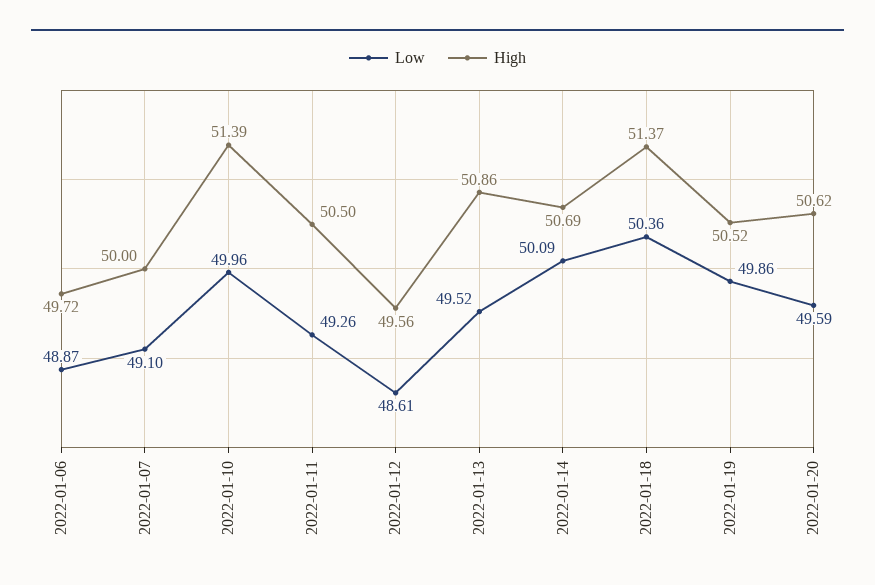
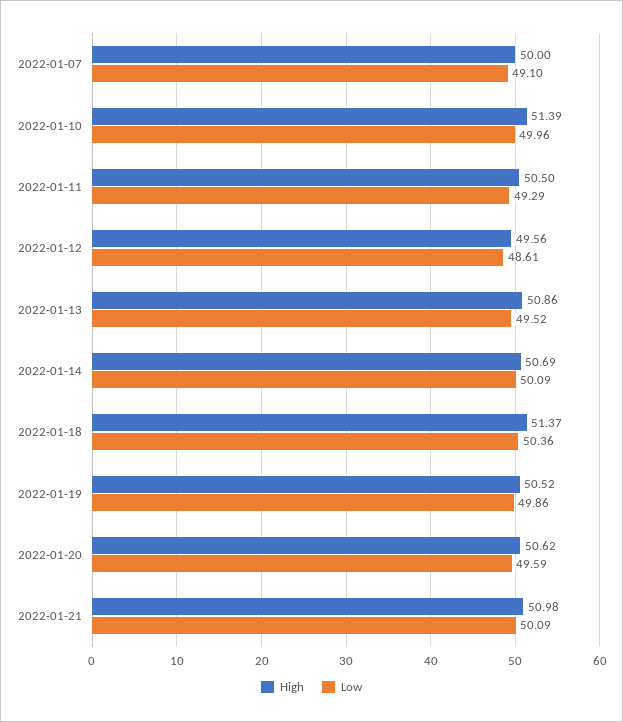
Low, 2022-01-06: 48.87 -> none
High, 2022-01-06: 49.72 -> none
Low, 2022-01-11: 49.26 -> 49.29
High, 2022-01-21: none -> 50.98
Low, 2022-01-21: none -> 50.09

